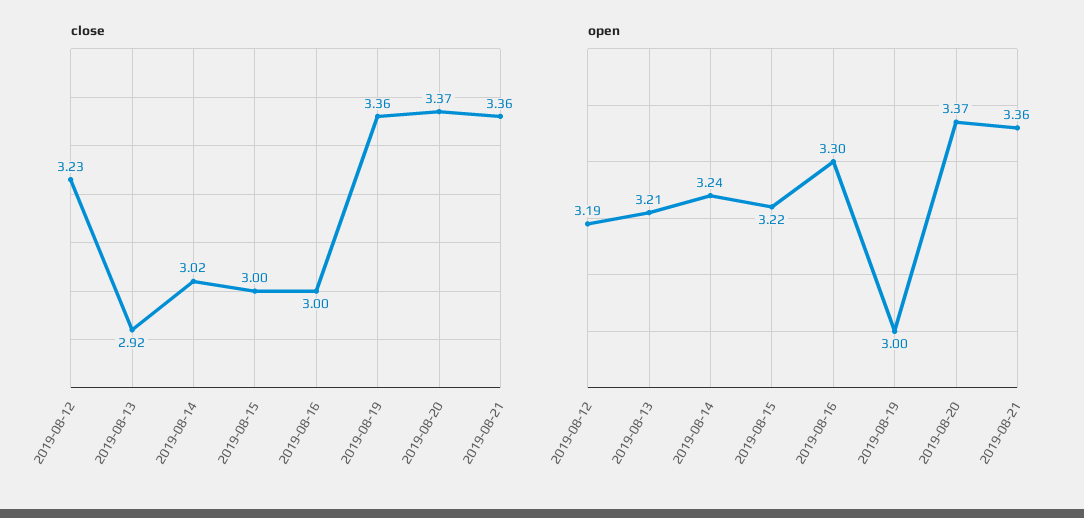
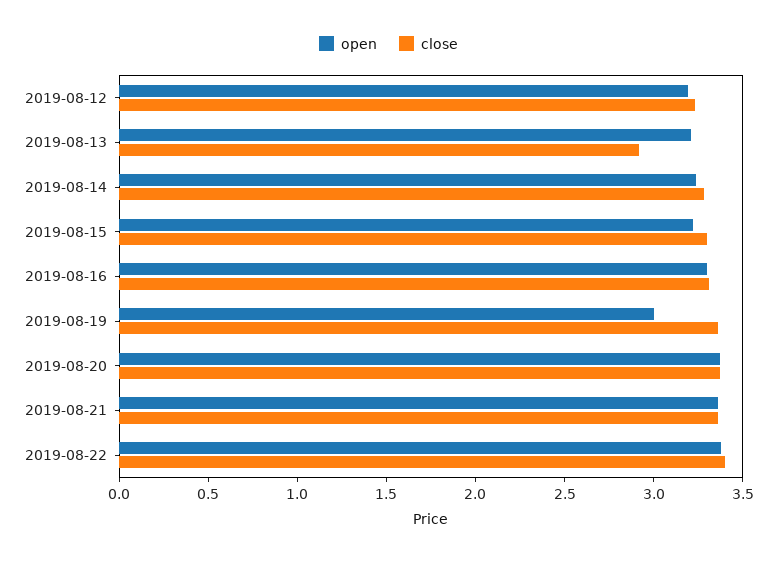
close, 2019-08-14: 3.02 -> 3.3
close, 2019-08-15: 3 -> 3.3
close, 2019-08-16: 3 -> 3.3
open, 2019-08-22: none -> 3.4
close, 2019-08-22: none -> 3.4

